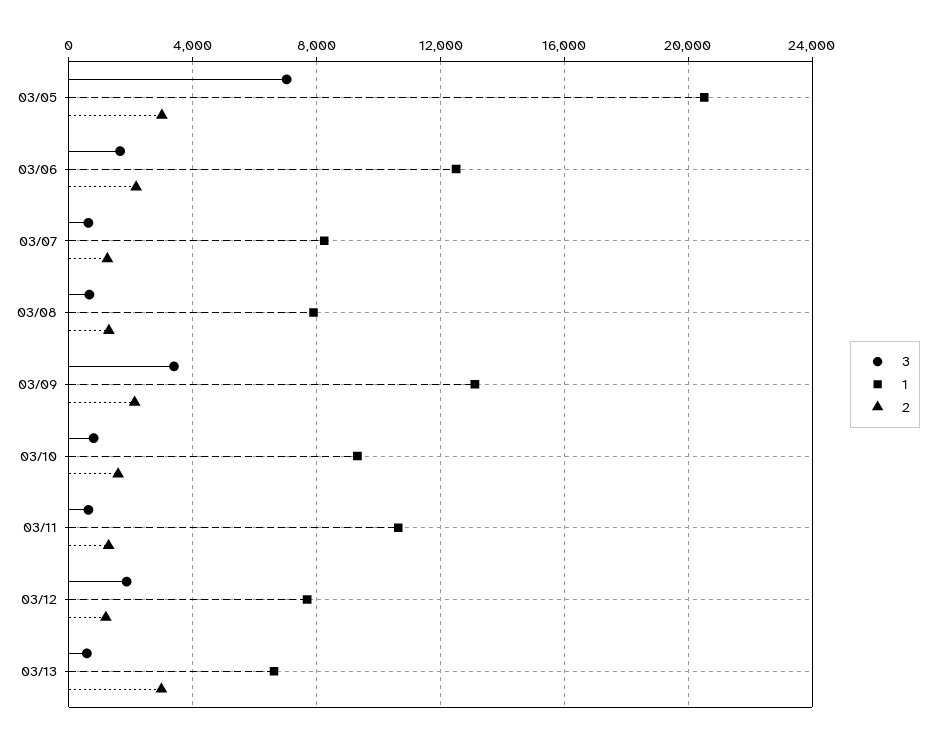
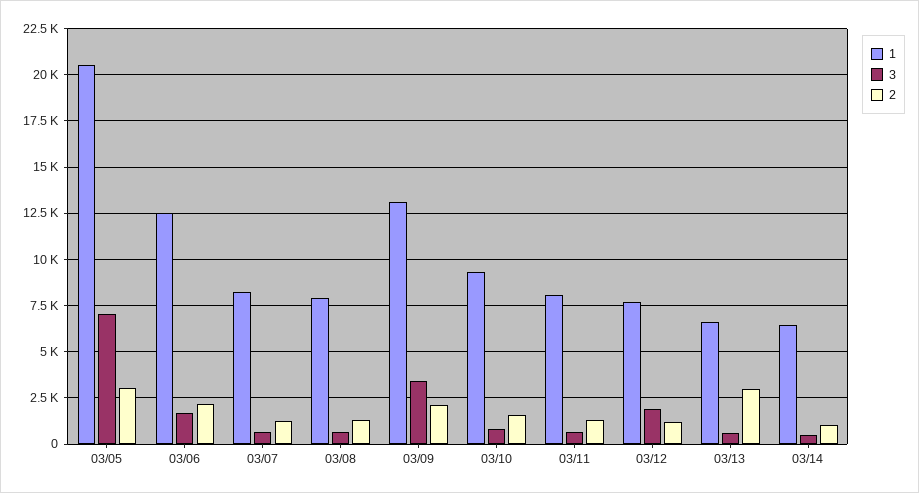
1, 03/11: 10500 -> 8000
1, 03/14: none -> 6500
3, 03/14: none -> 500
2, 03/14: none -> 1000

